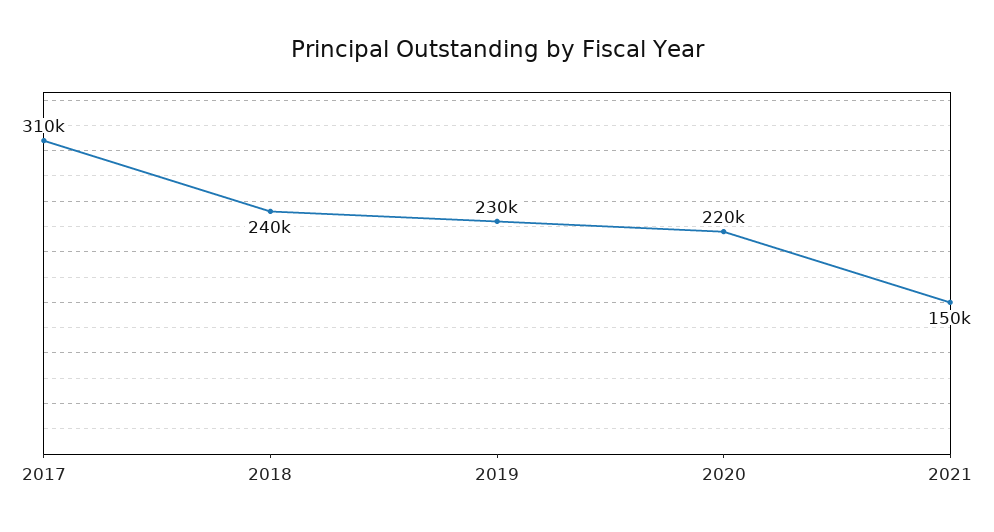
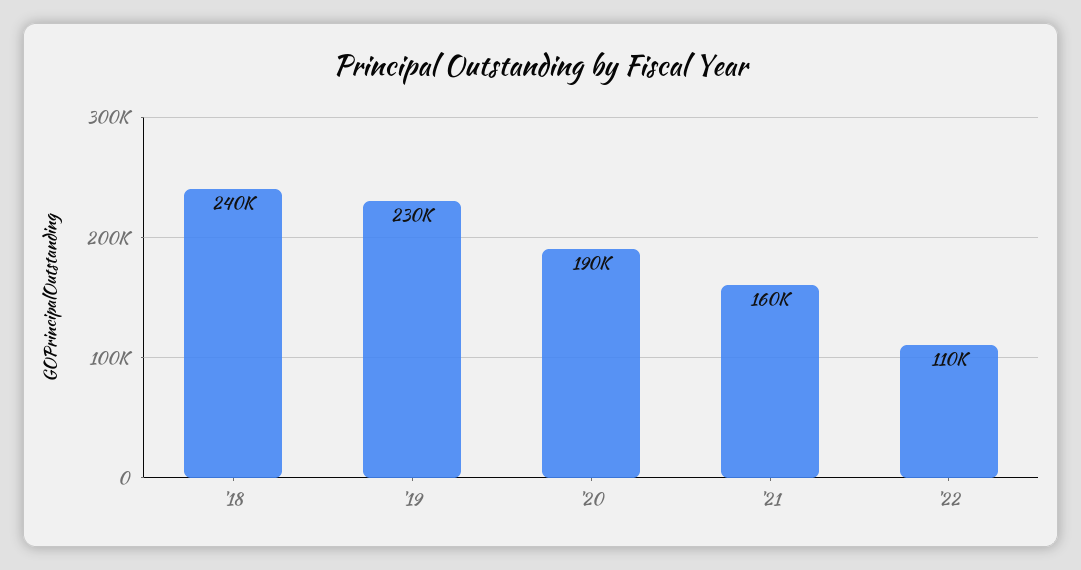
2017: 310000 -> none
2020: 220000 -> 190000
2021: 150000 -> 160000
'22: none -> 110000

